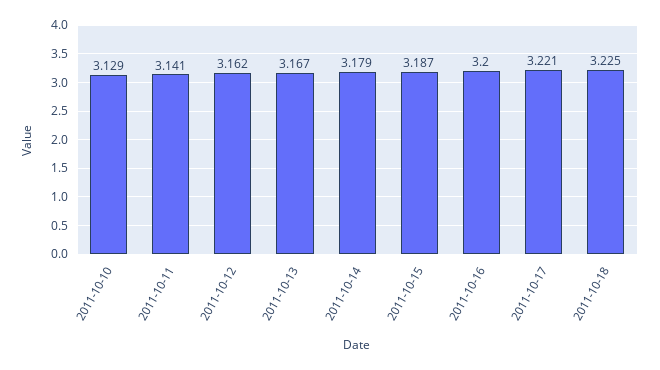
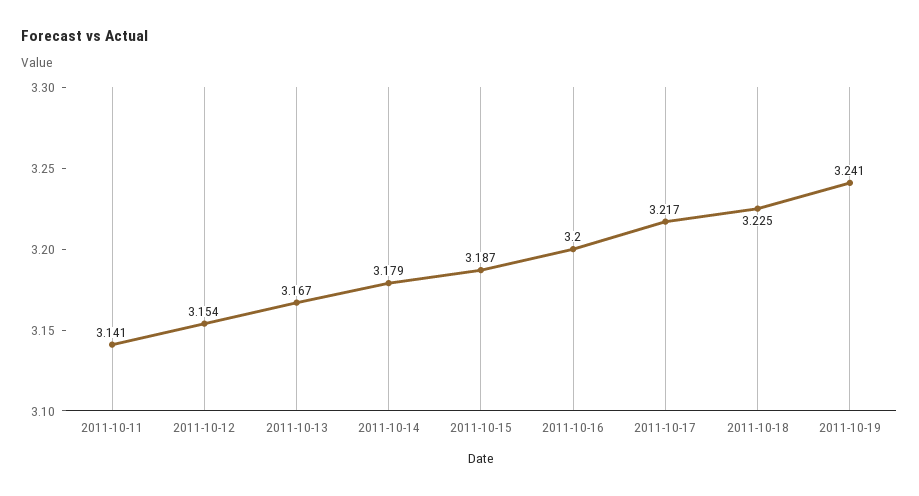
2011-10-10: 3.129 -> none
2011-10-12: 3.162 -> 3.154
2011-10-17: 3.221 -> 3.217
2011-10-19: none -> 3.241

